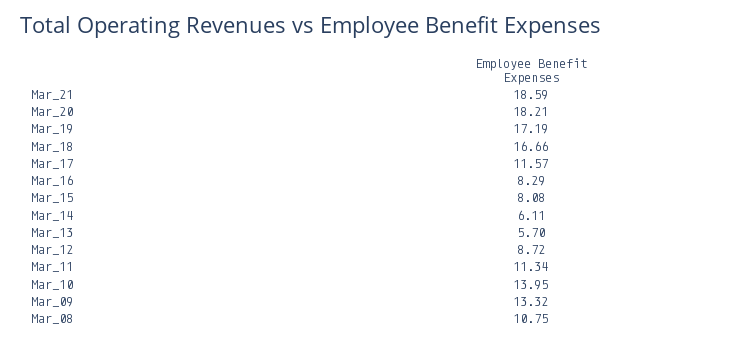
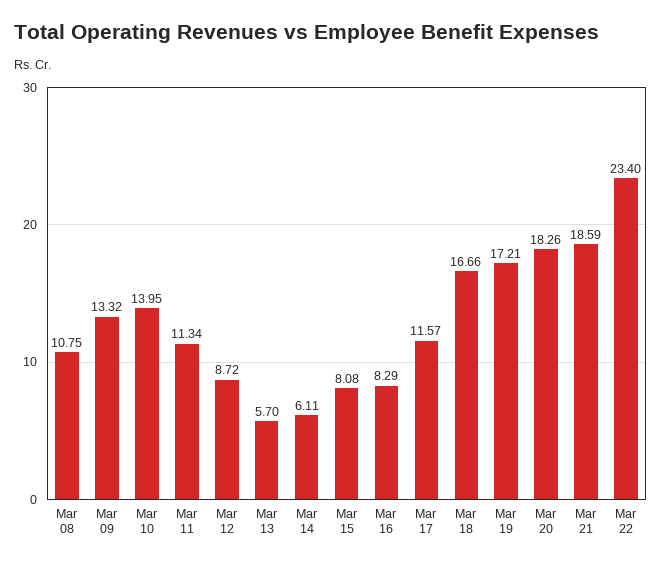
Mar_20: 18.21 -> 18.26
Mar_19: 17.19 -> 17.21
Mar 22: none -> 23.4

